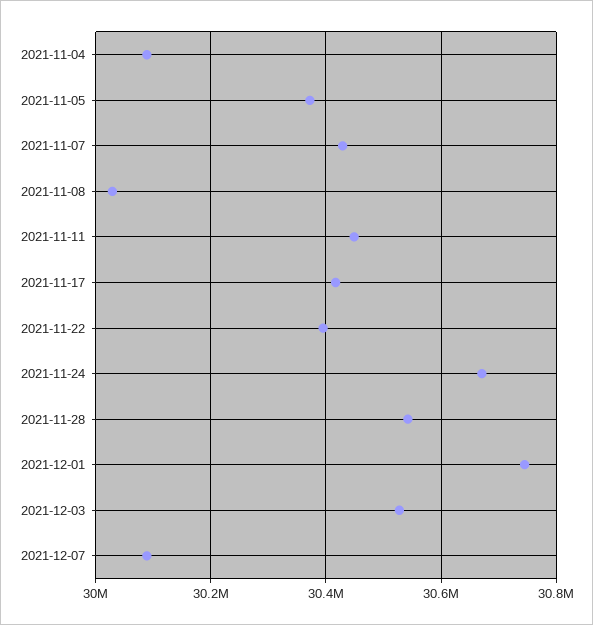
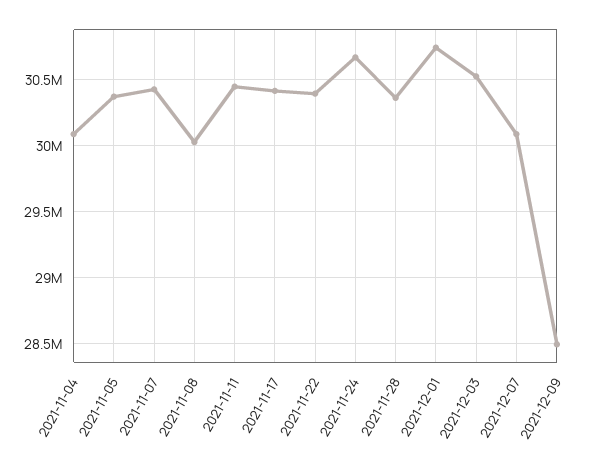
2021-11-28: 30540000 -> 30350000
2021-12-09: none -> 28500000

